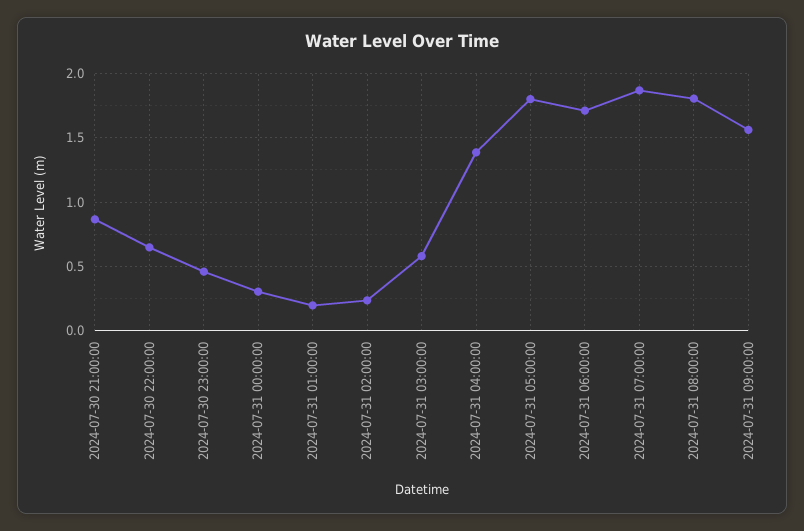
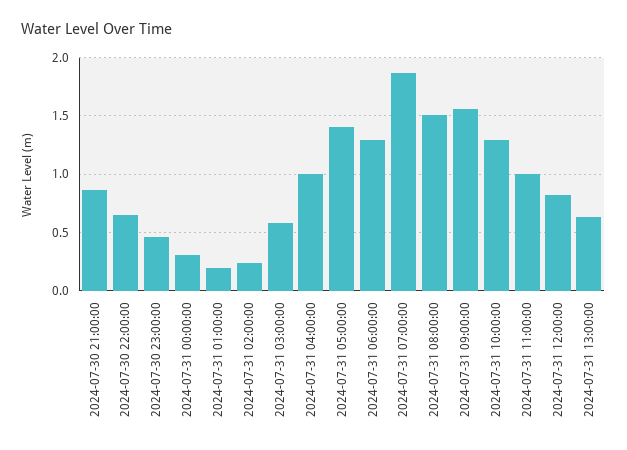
2024-07-31 04:00:00: 1.4 -> 1
2024-07-31 05:00:00: 1.8 -> 1.4
2024-07-31 06:00:00: 1.7 -> 1.3
2024-07-31 08:00:00: 1.8 -> 1.5
2024-07-31 10:00:00: none -> 1.3
2024-07-31 11:00:00: none -> 1
2024-07-31 12:00:00: none -> 0.8
2024-07-31 13:00:00: none -> 0.6

